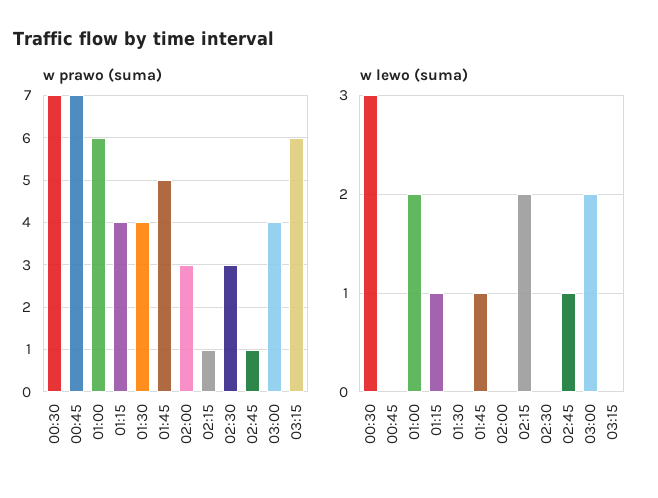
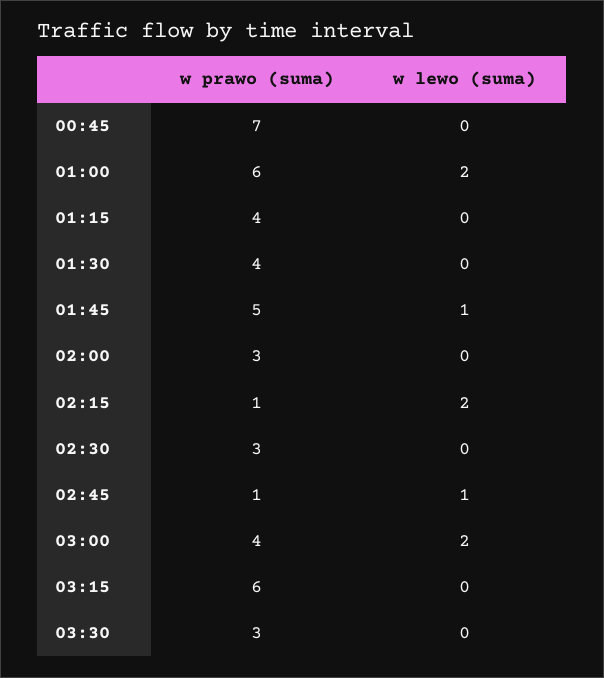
w prawo (suma), 00:30: 7 -> none
w lewo (suma), 00:30: 3 -> none
w lewo (suma), 01:15: 1 -> 0
w prawo (suma), 03:30: none -> 3
w lewo (suma), 03:30: none -> 0

